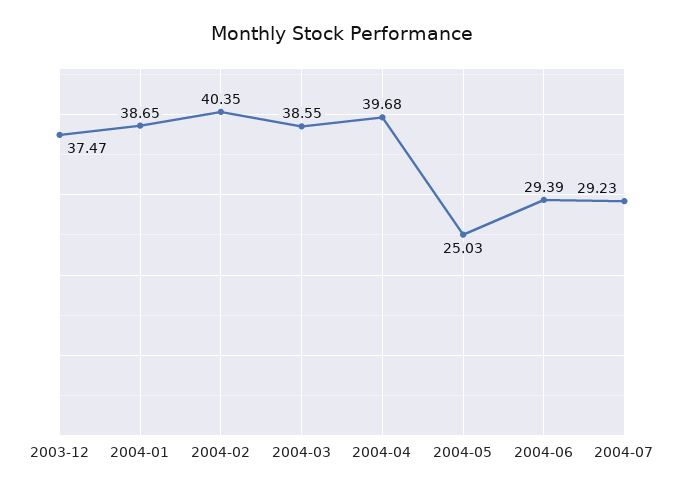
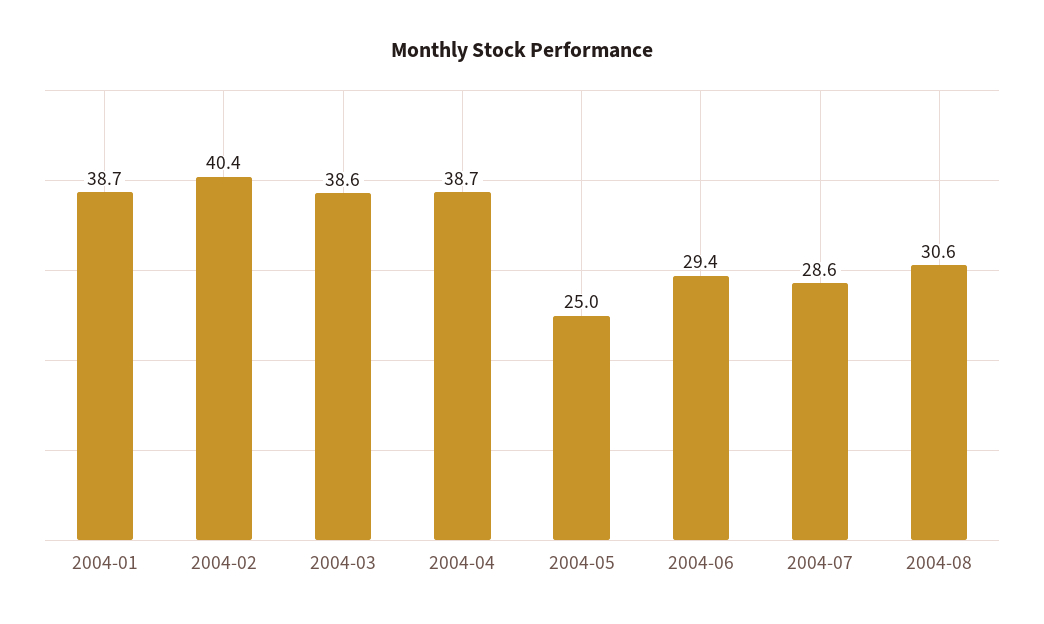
2003-12: 37.47 -> none
2004-04: 39.68 -> 38.7
2004-07: 29.23 -> 28.6
2004-08: none -> 30.6

